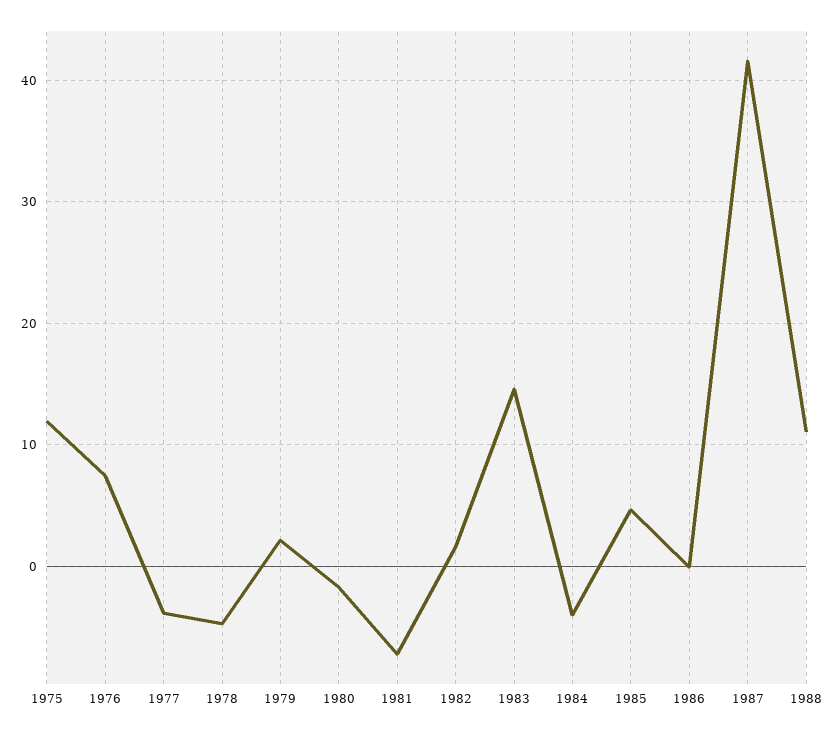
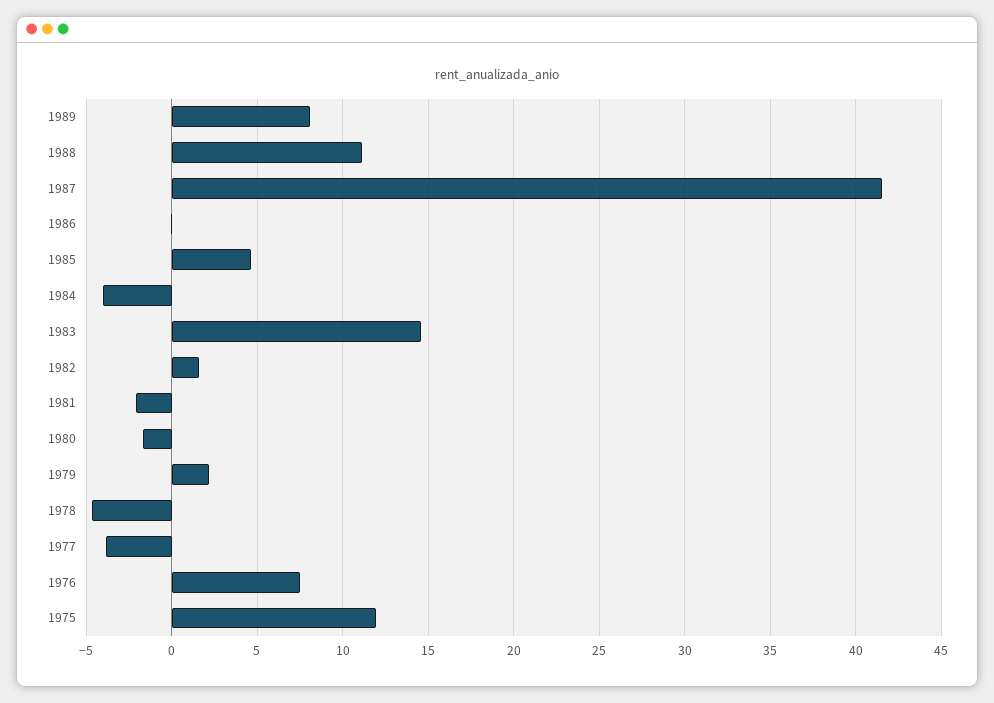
1981: -7 -> -2
1989: none -> 8

